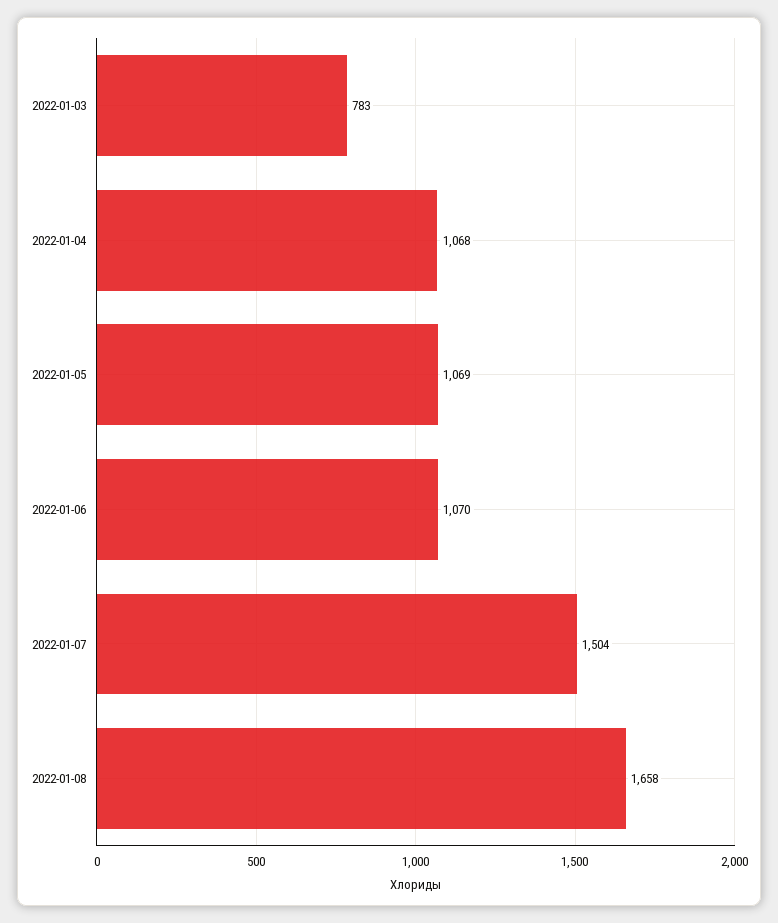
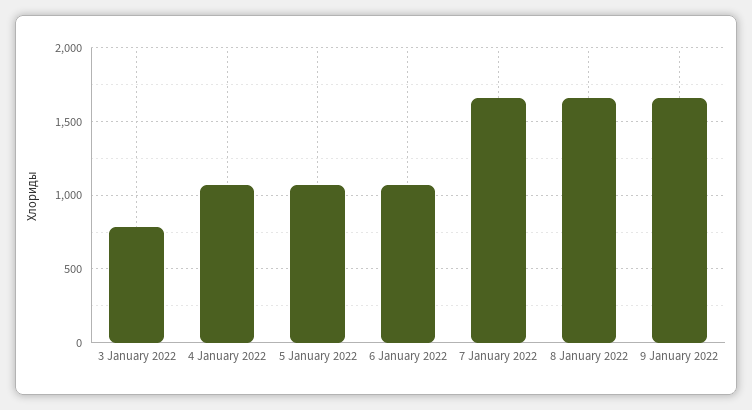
2022-01-07: 1504 -> 1650
9 January 2022: none -> 1650

